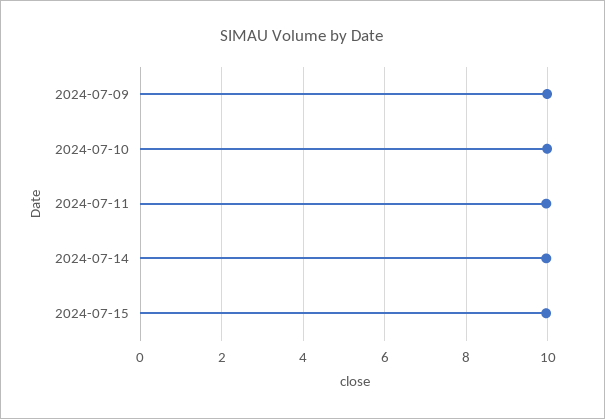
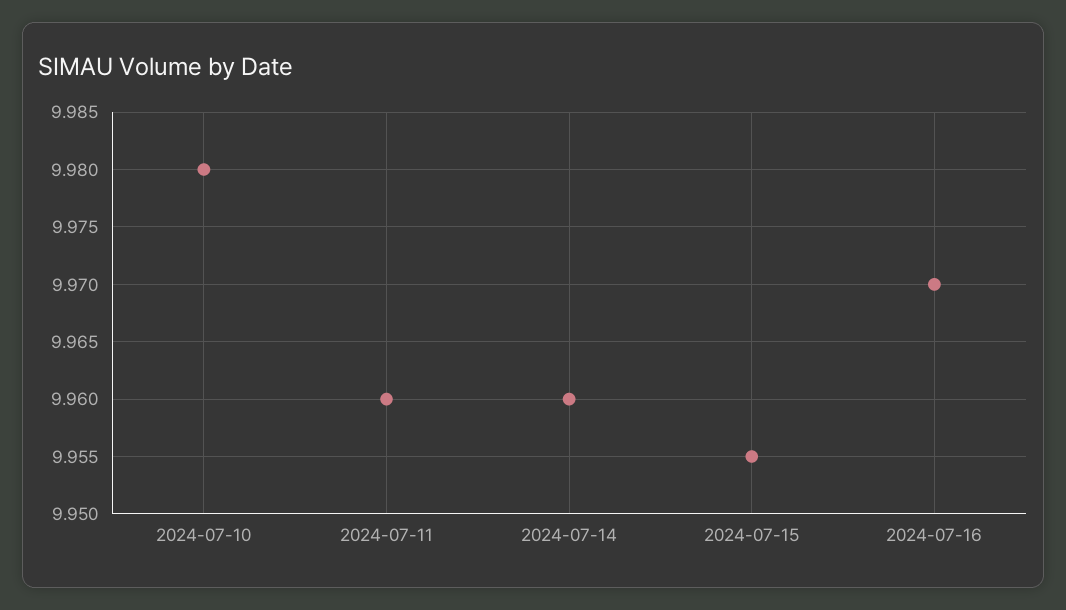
2024-07-09: 10 -> none
2024-07-16: none -> 9.97

